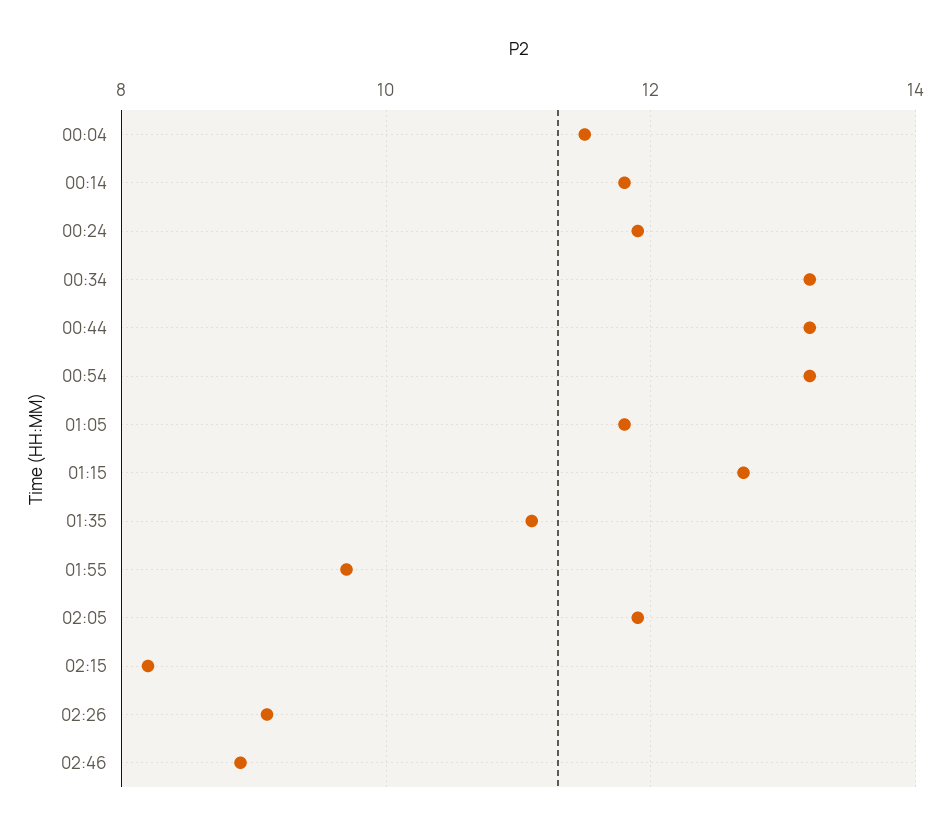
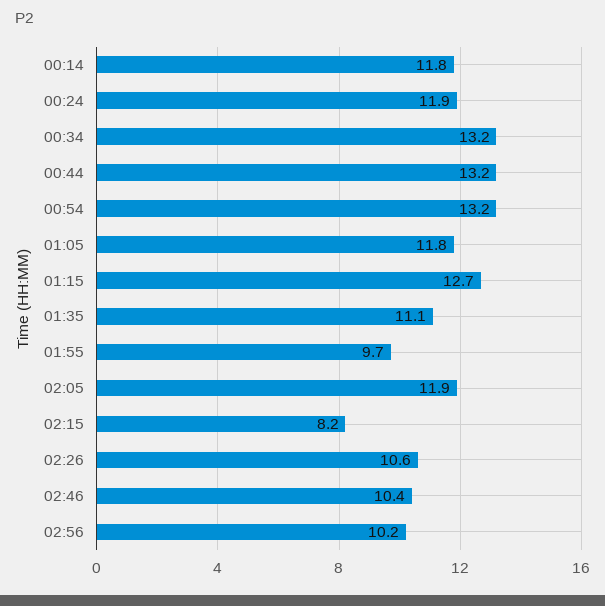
00:04: 11.5 -> none
02:26: 9 -> 10.6
02:46: 9 -> 10.4
02:56: none -> 10.2

